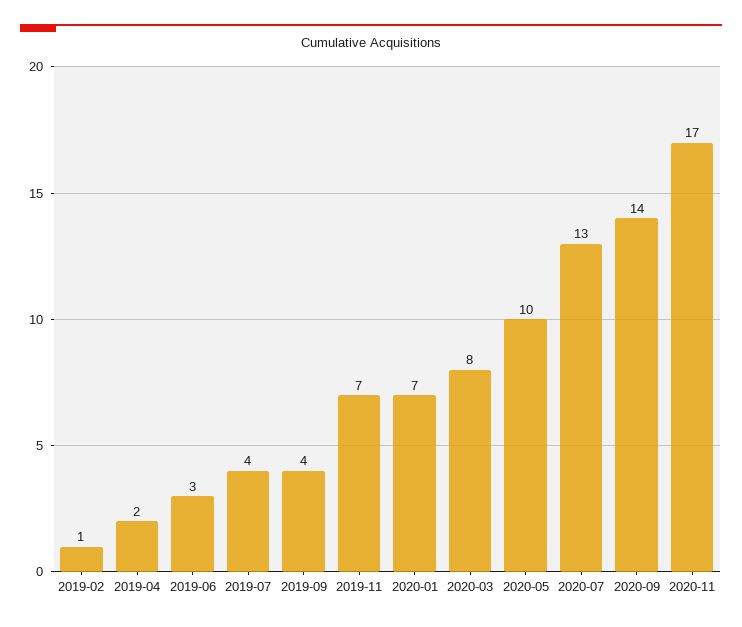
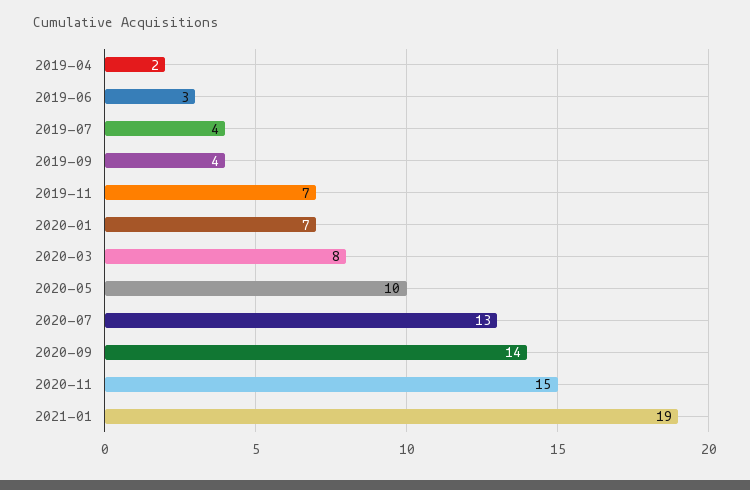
2019-02: 1 -> none
2020-11: 17 -> 15
2021-01: none -> 19

